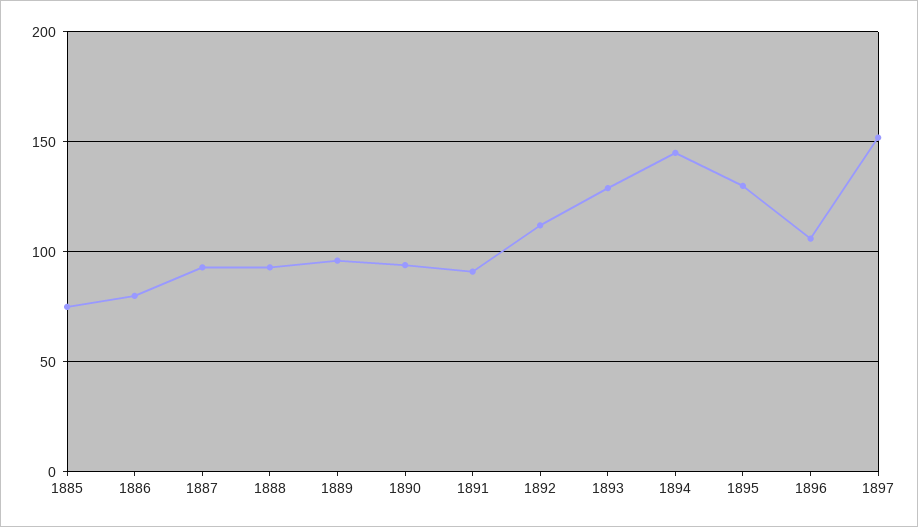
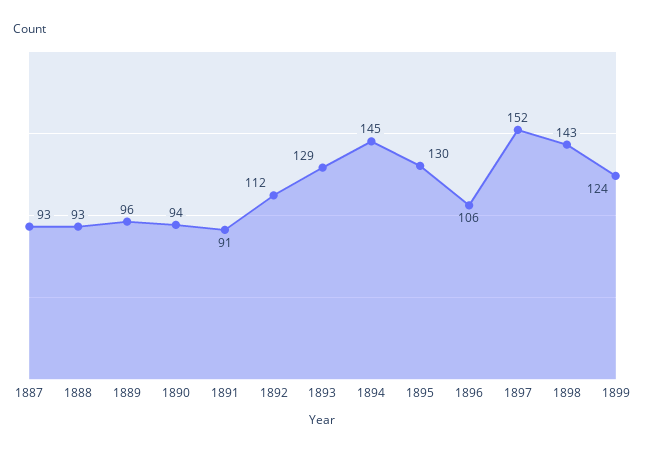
1885: 75 -> none
1886: 80 -> none
1898: none -> 143
1899: none -> 124

